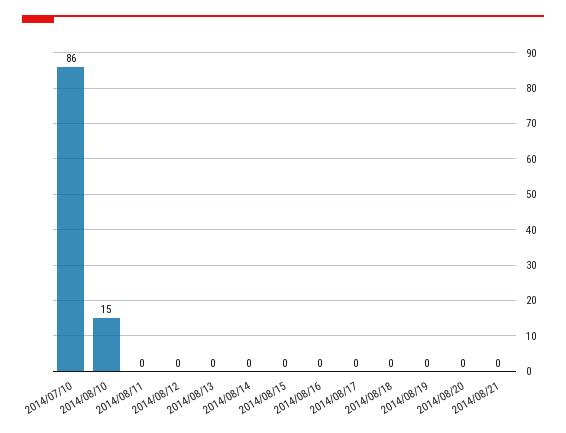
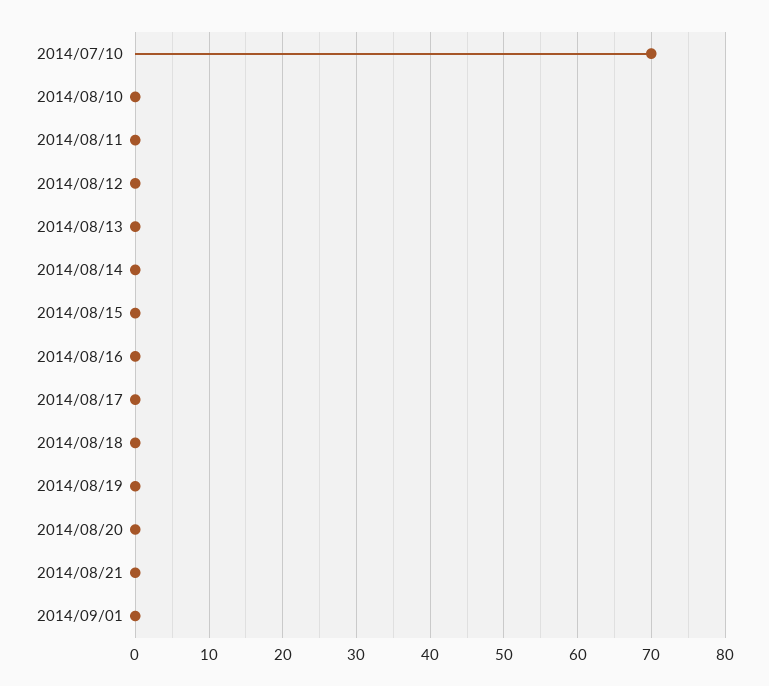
2014/07/10: 86 -> 70
2014/08/10: 15 -> 0
2014/09/01: none -> 0

